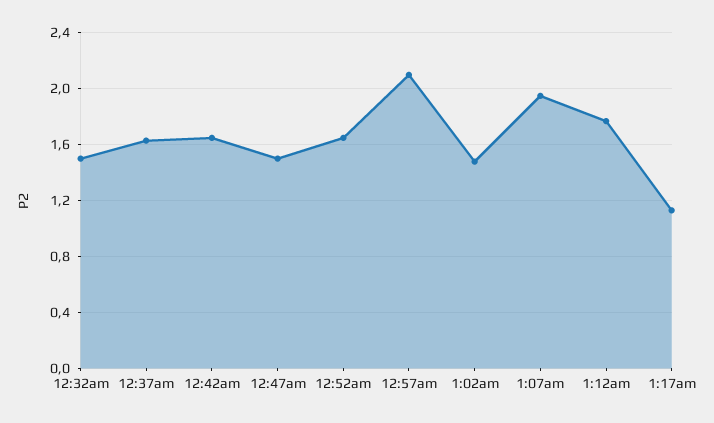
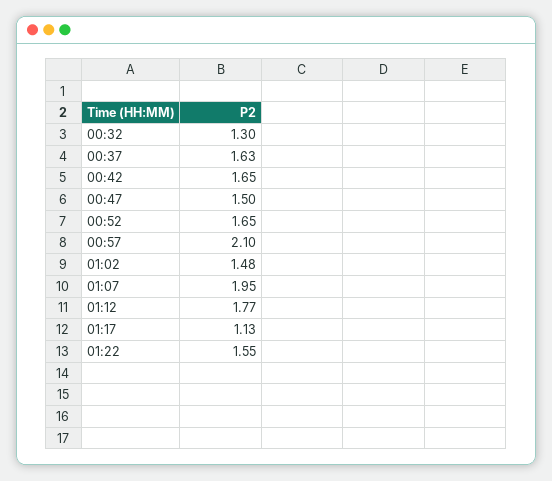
12:32am: 1.5 -> 1.3
01:22: none -> 1.55

